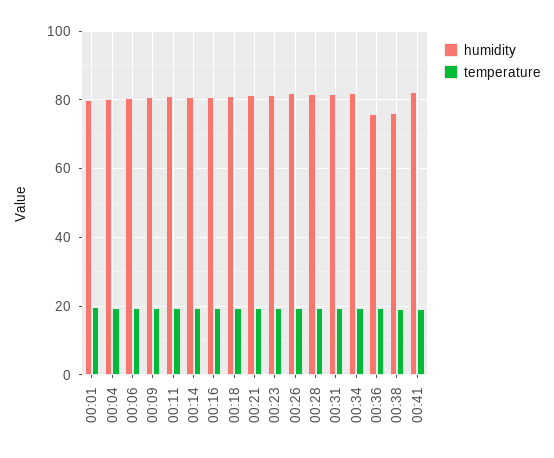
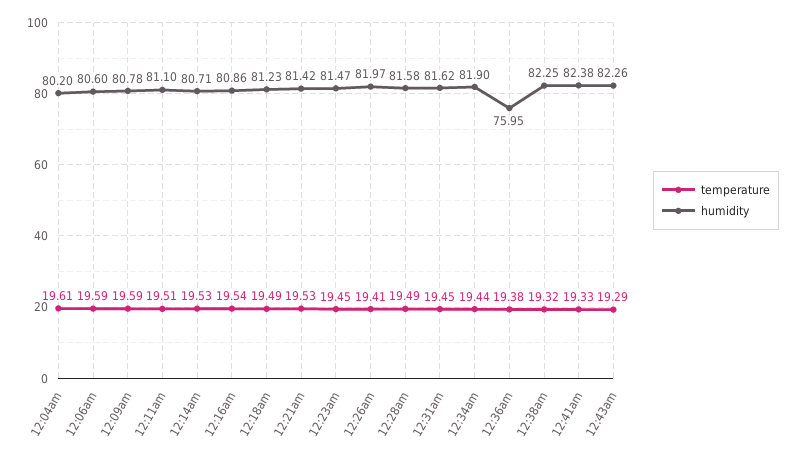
humidity, 00:01: 80 -> none
temperature, 00:01: 20 -> none
humidity, 00:38: 76 -> 82.25
temperature, 12:43am: none -> 19.29
humidity, 12:43am: none -> 82.26

